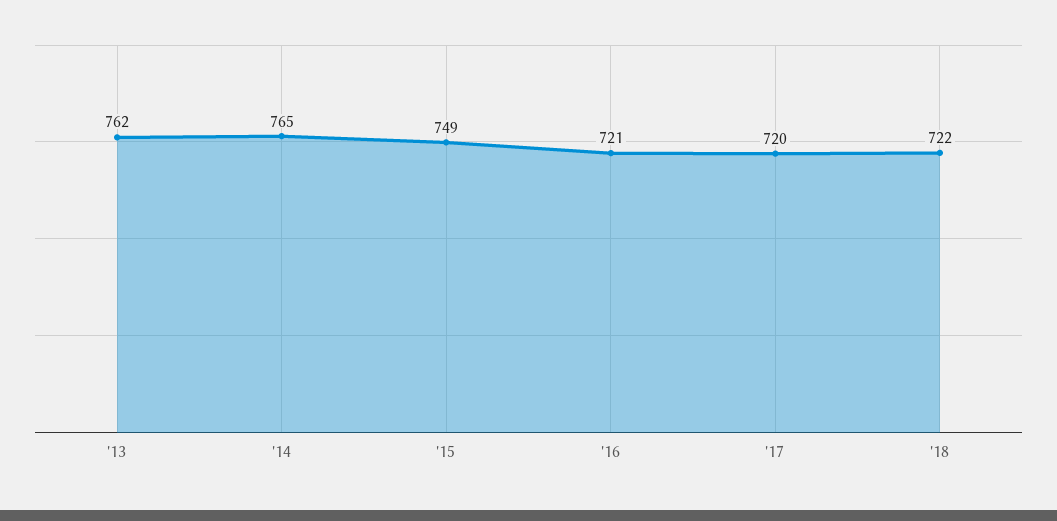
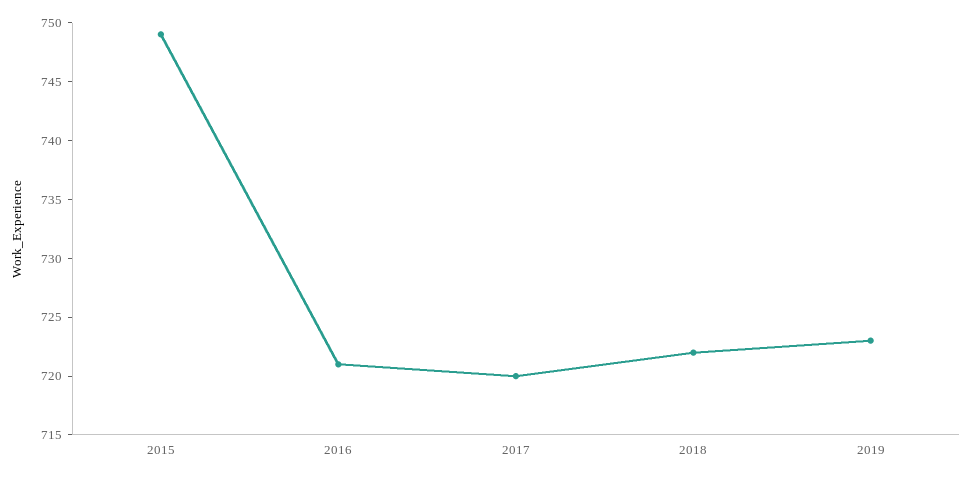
'13: 762 -> none
'14: 765 -> none
2019: none -> 723

